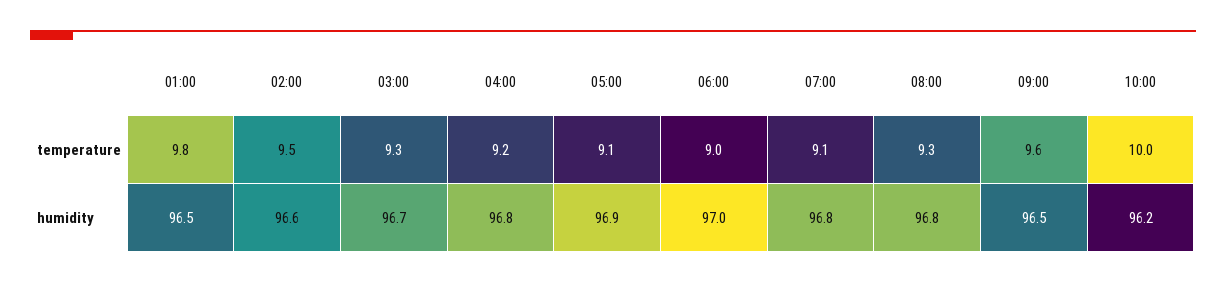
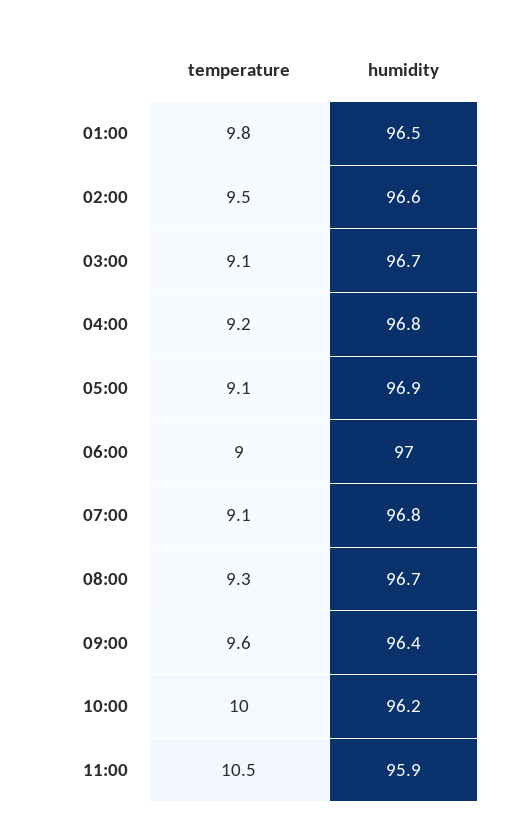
03:00, temperature: 9.3 -> 9.1
08:00, humidity: 96.8 -> 96.7
09:00, humidity: 96.5 -> 96.4
11:00, temperature: none -> 10.5
11:00, humidity: none -> 95.9

